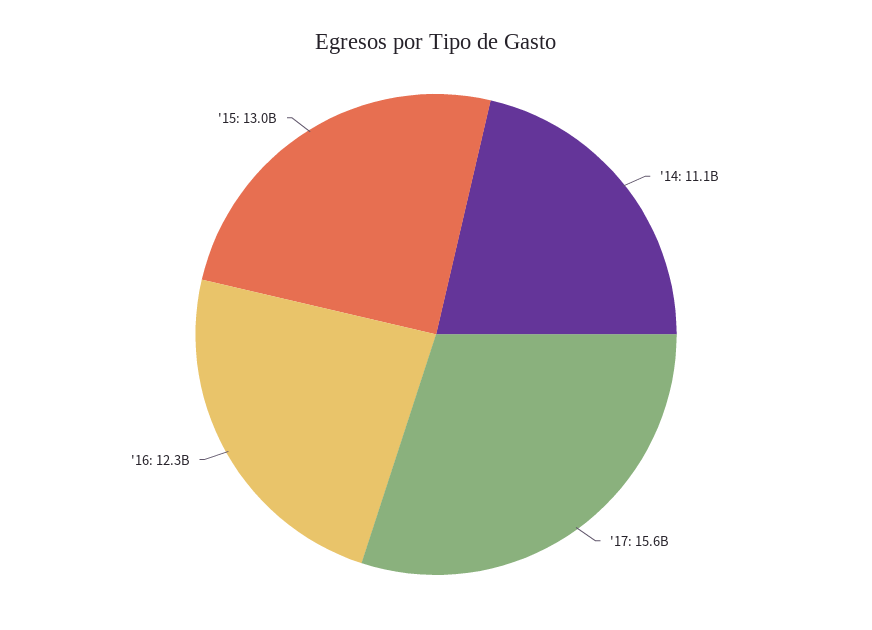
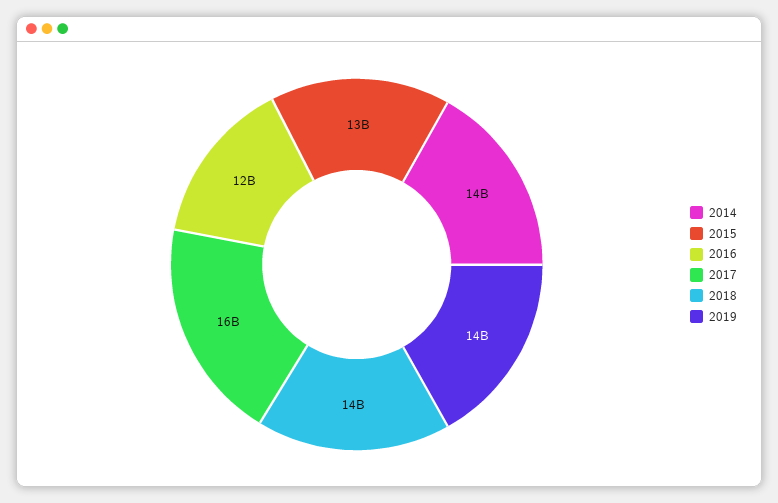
'14: 11100000000 -> 14000000000
2018: none -> 14000000000
2019: none -> 14000000000

